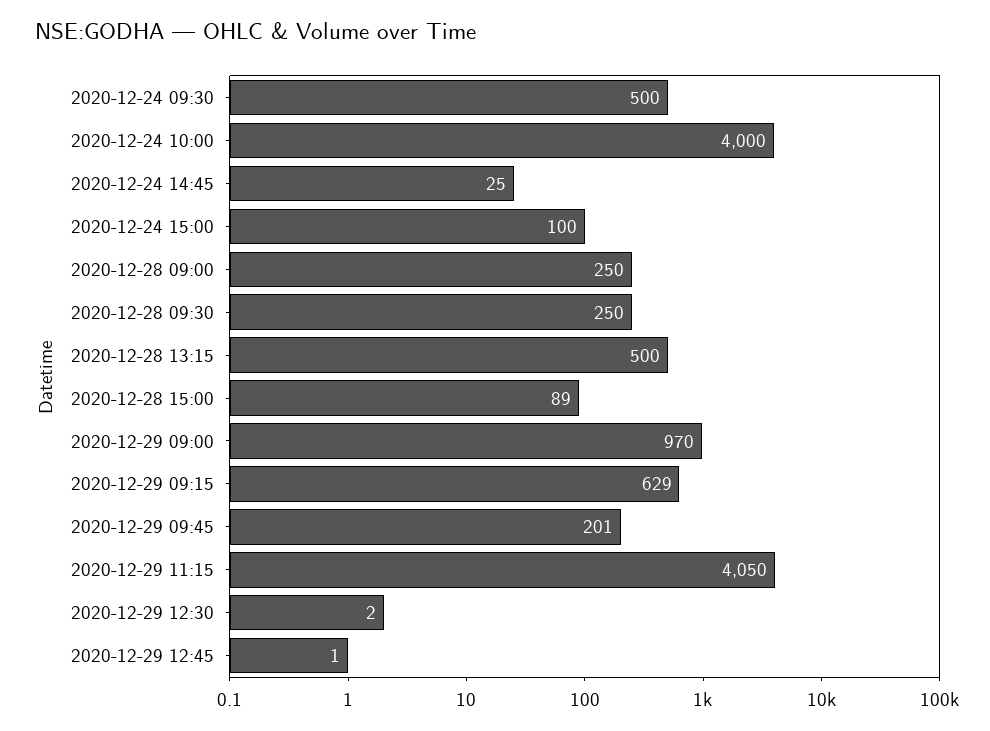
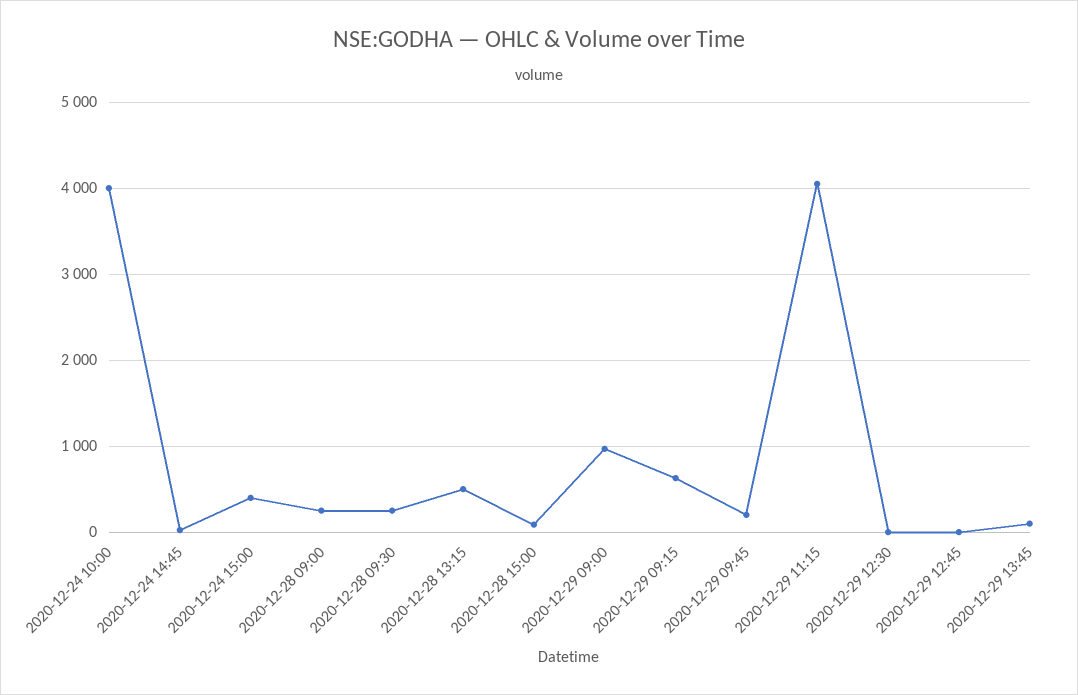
2020-12-24 09:30: 500 -> none
2020-12-24 15:00: 100 -> 400
2020-12-29 13:45: none -> 100

